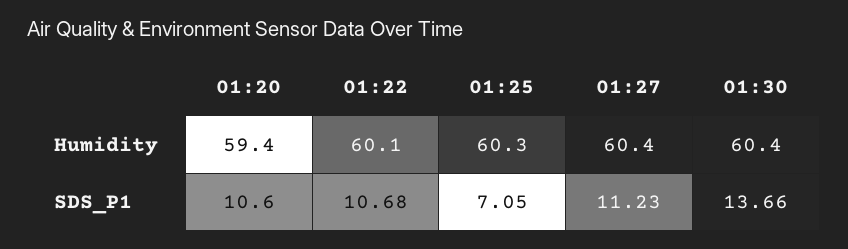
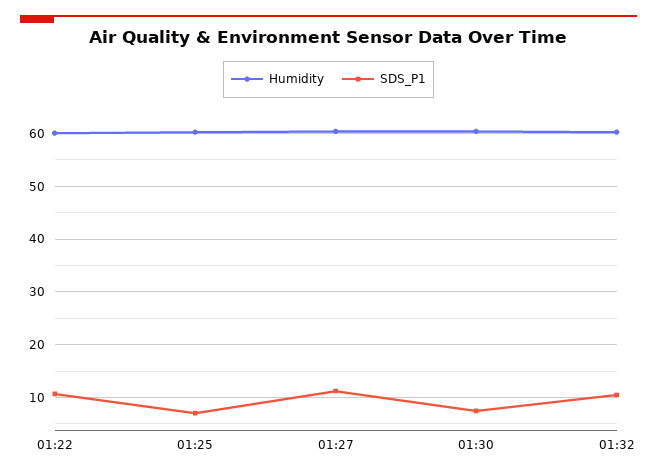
Humidity, 01:20: 59.4 -> none
SDS_P1, 01:20: 10.6 -> none
SDS_P1, 01:30: 13.66 -> 8
Humidity, 01:32: none -> 60
SDS_P1, 01:32: none -> 10

